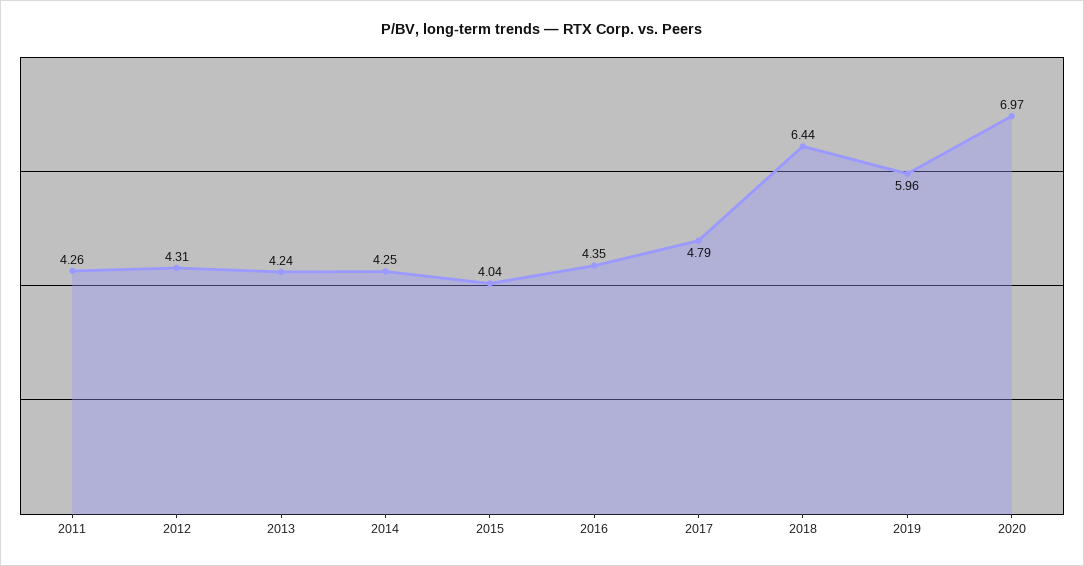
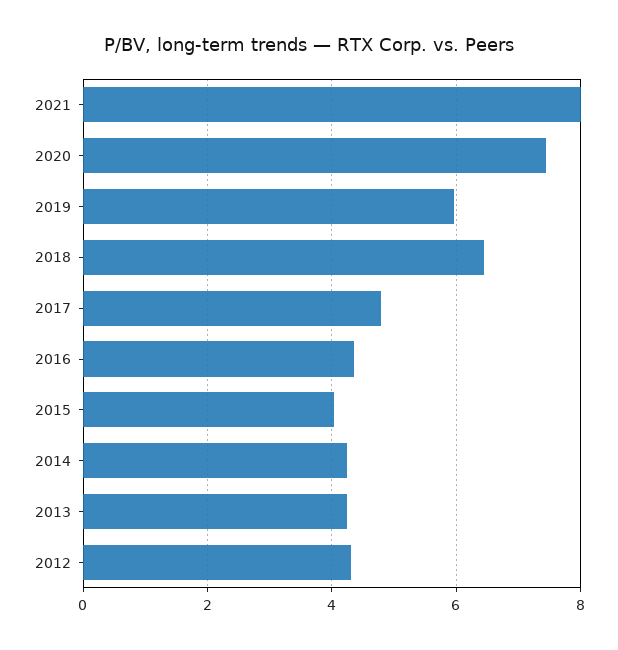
2011: 4.26 -> none
2020: 6.97 -> 7.4
2021: none -> 8

